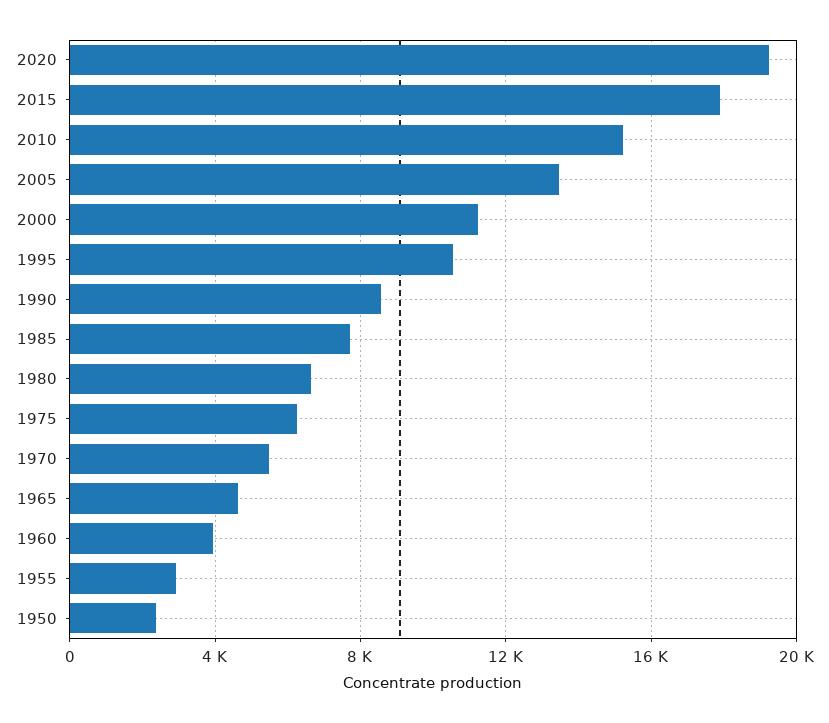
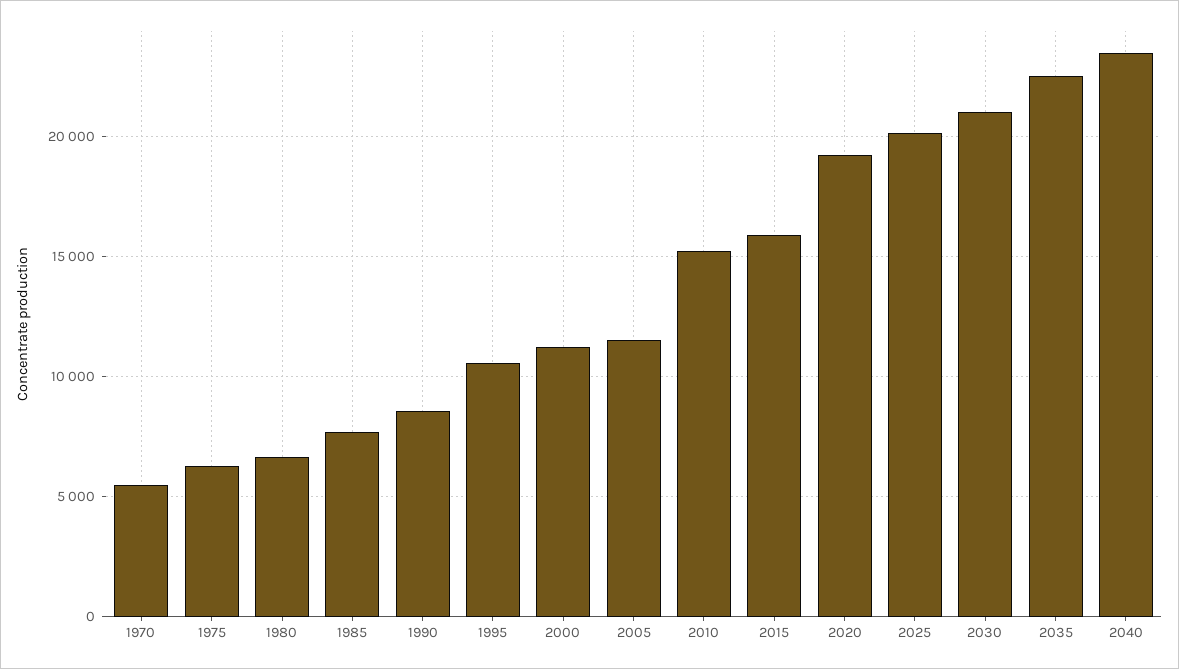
2015: 18000 -> 16000
2005: 13500 -> 11500
1965: 4500 -> none
1960: 4000 -> none
1955: 3000 -> none
1950: 2500 -> none
2025: none -> 20000
2030: none -> 21000
2035: none -> 22500
2040: none -> 23500

